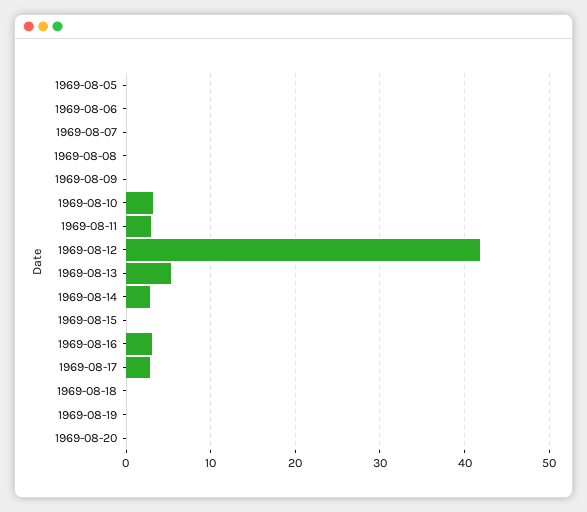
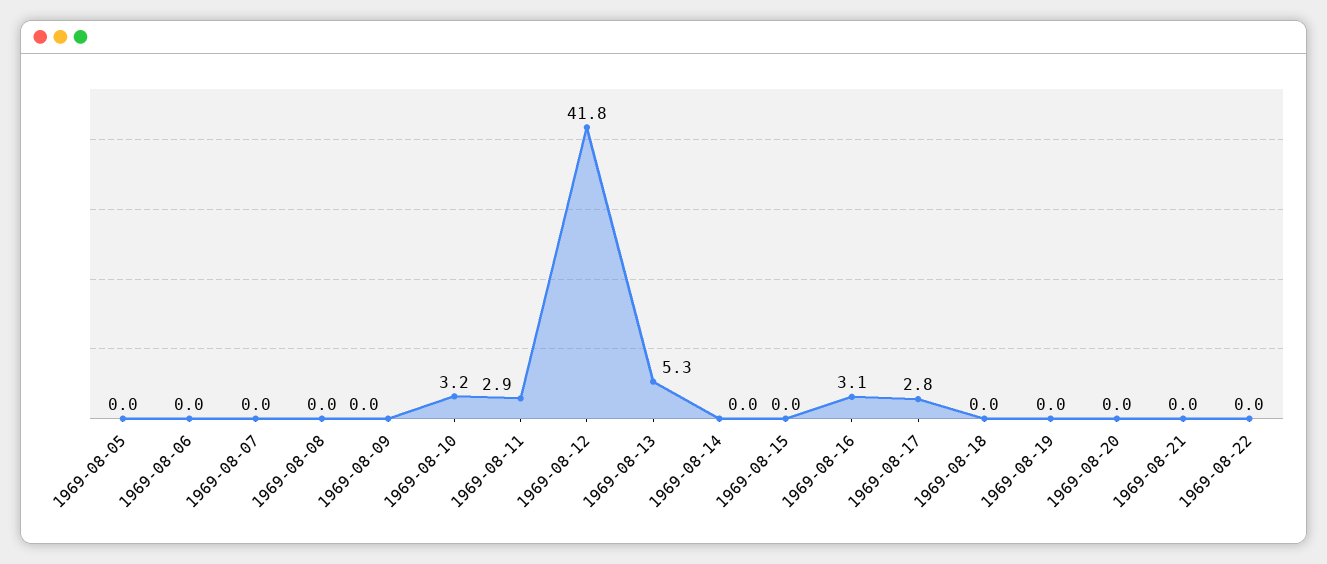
1969-08-14: 3 -> 0
1969-08-21: none -> 0
1969-08-22: none -> 0

